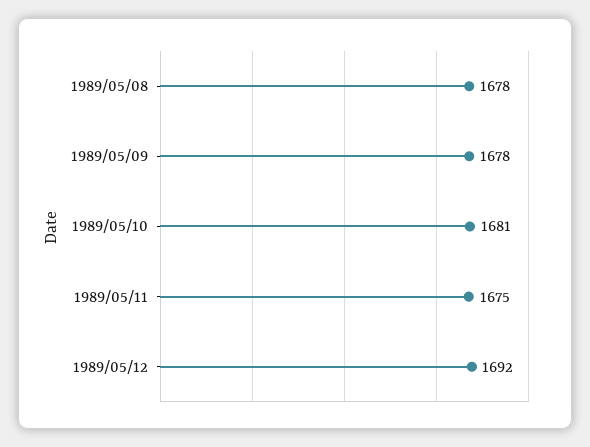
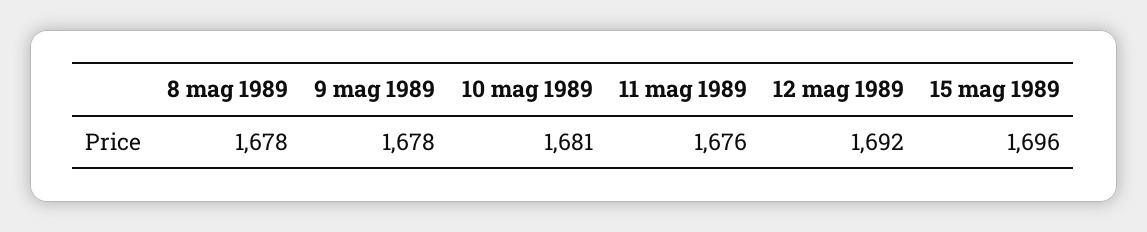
1989/05/11: 1675 -> 1676
15 mag 1989: none -> 1696

